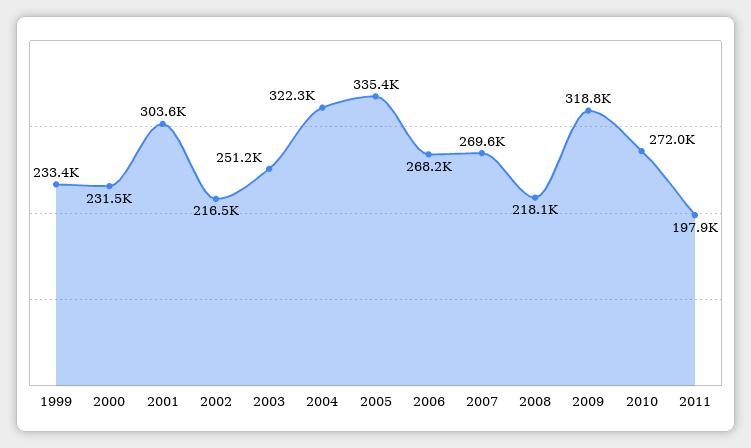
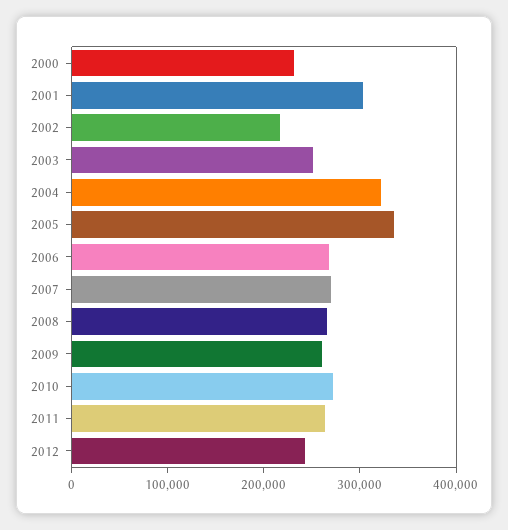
1999: 233400 -> none
2008: 218100 -> 260000
2009: 318800 -> 260000
2011: 197900 -> 260000
2012: none -> 240000

